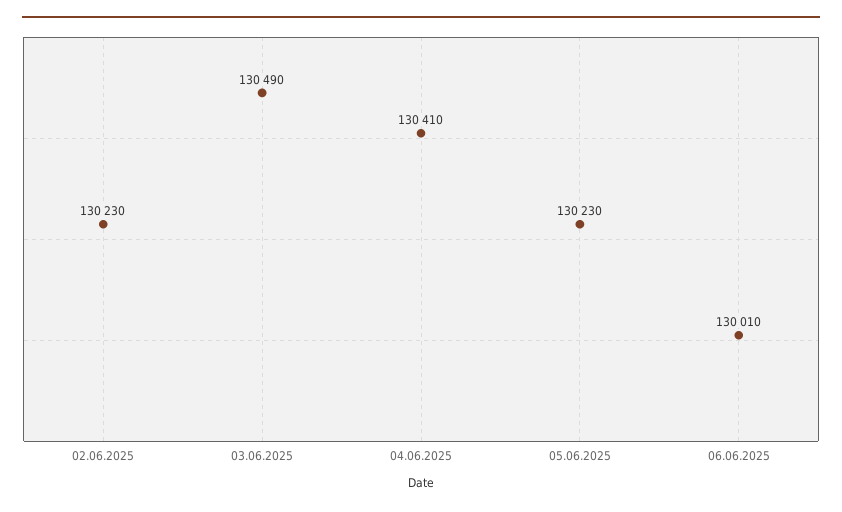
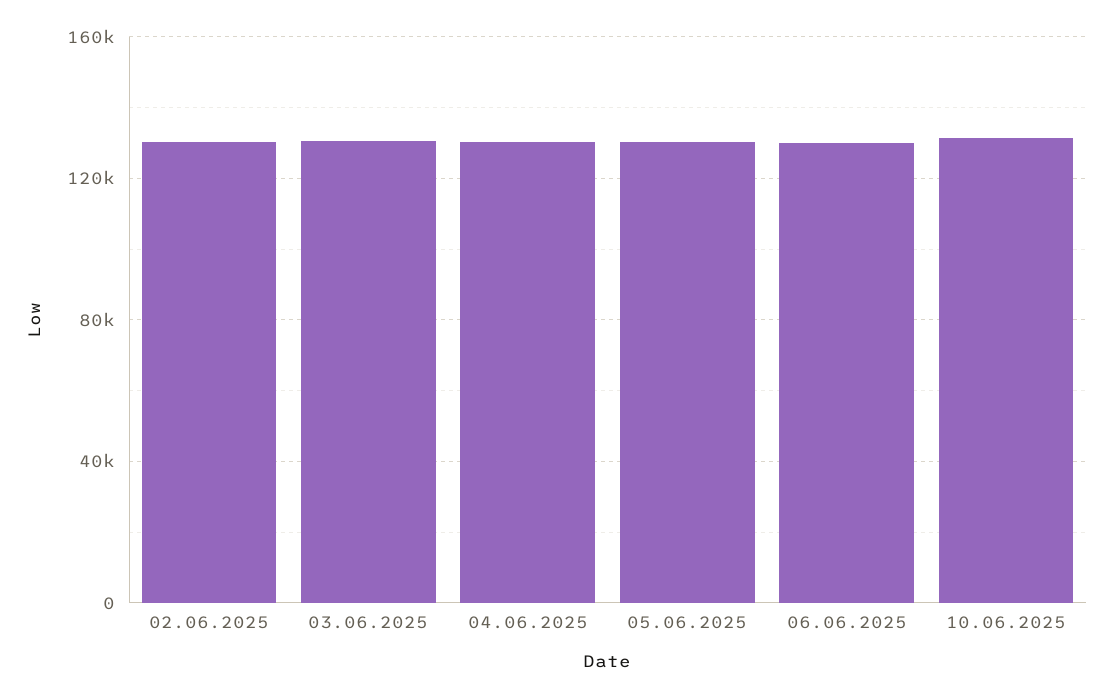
10.06.2025: none -> 130000

